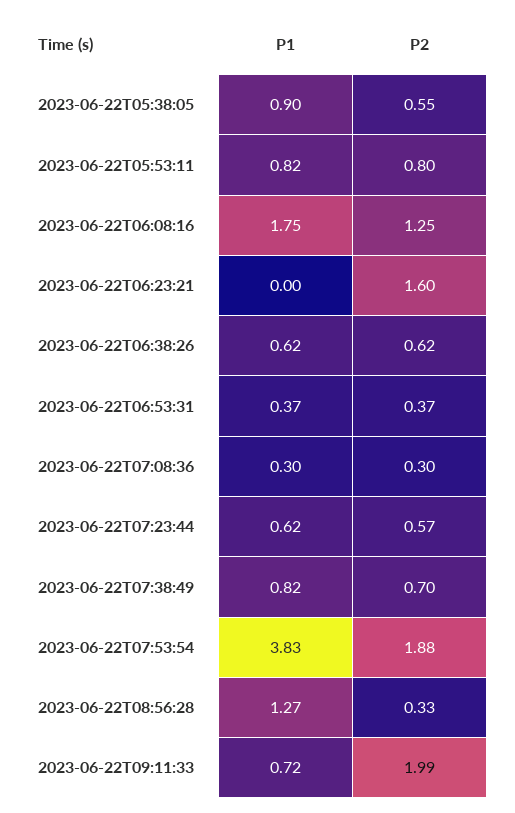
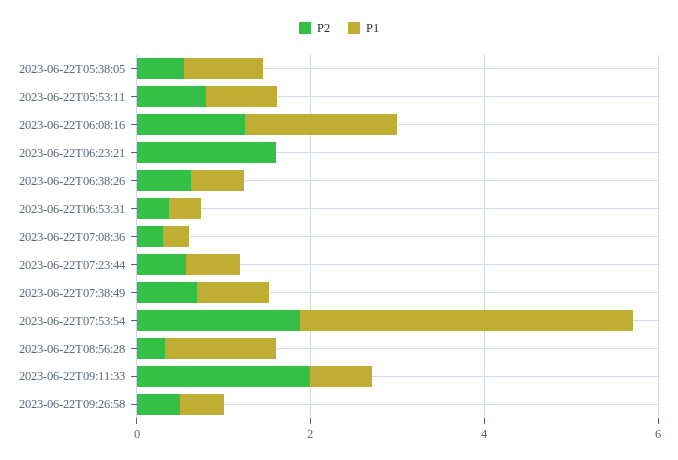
P2, 2023-06-22T09:26:58: none -> 0.5
P1, 2023-06-22T09:26:58: none -> 0.5

